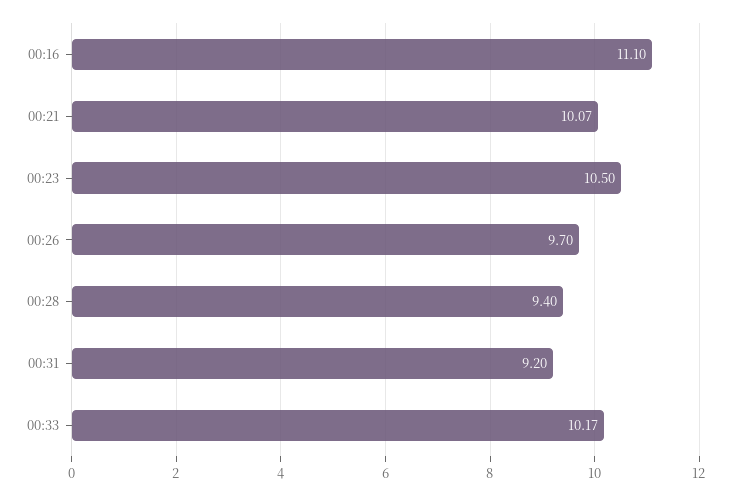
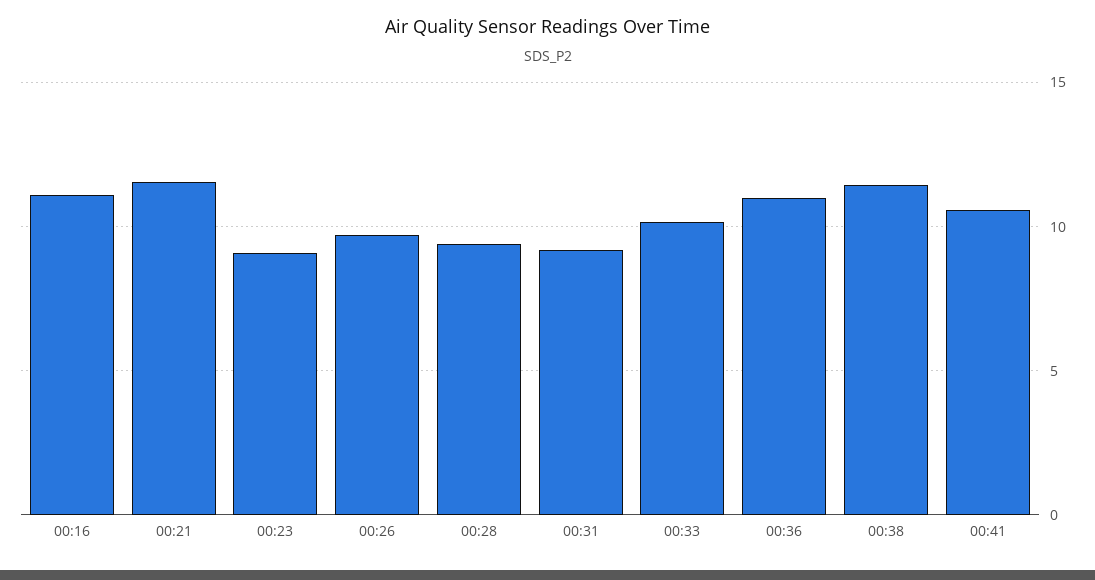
00:21: 10.07 -> 11.5
00:23: 10.5 -> 9
00:36: none -> 11
00:38: none -> 11.5
00:41: none -> 10.5

